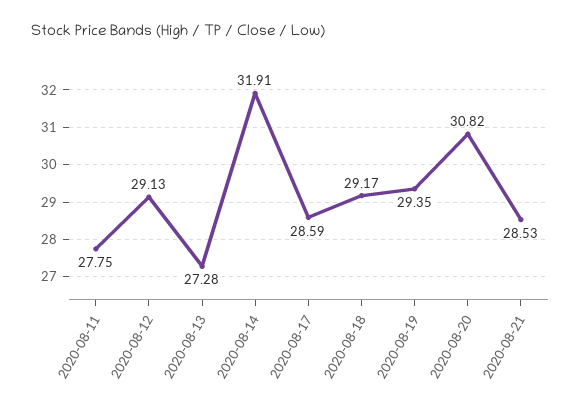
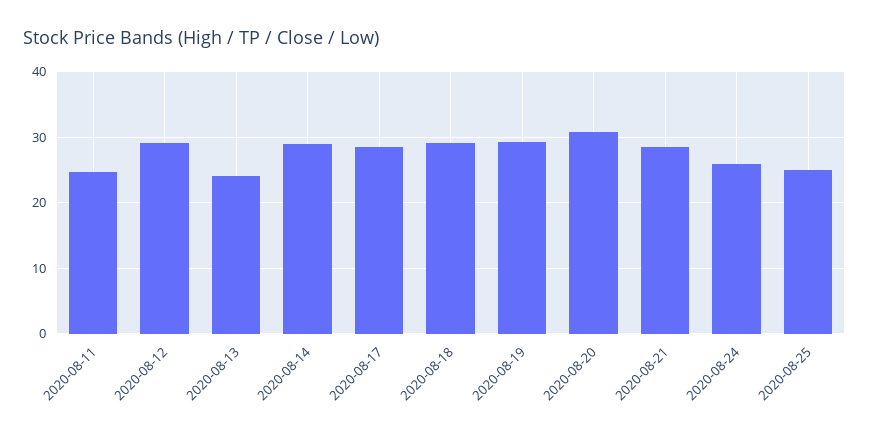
2020-08-11: 27.75 -> 25
2020-08-13: 27.28 -> 24
2020-08-14: 31.91 -> 29
2020-08-24: none -> 26
2020-08-25: none -> 25

